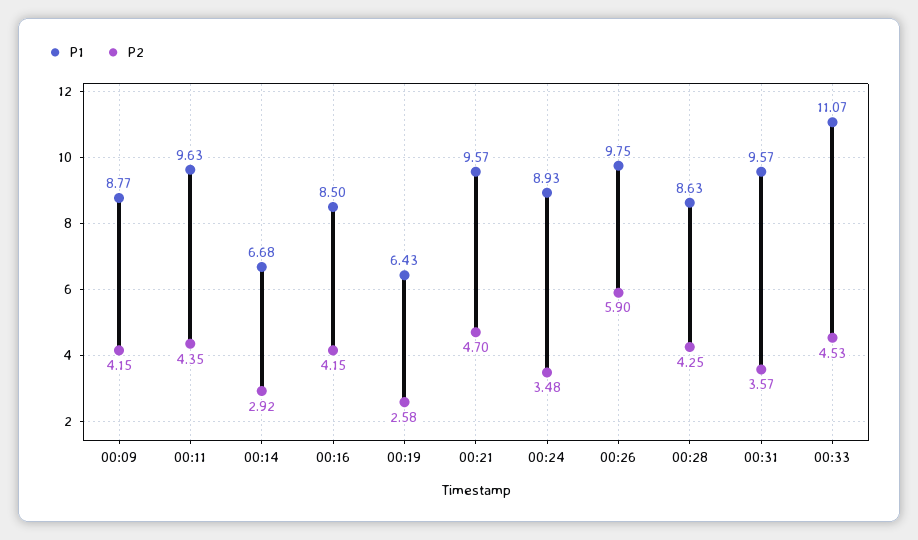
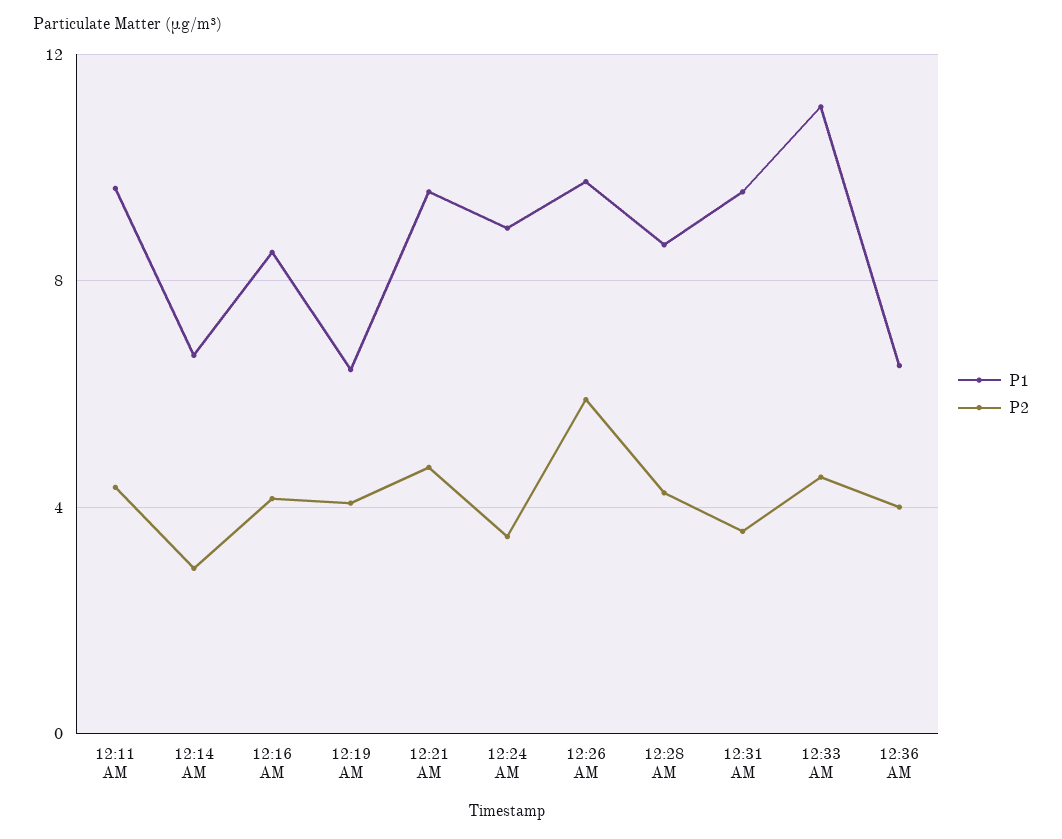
P1, 00:09: 8.77 -> none
P2, 00:09: 4.15 -> none
P2, 00:19: 2.58 -> 4
P1, 12:36 AM: none -> 6.5
P2, 12:36 AM: none -> 4

